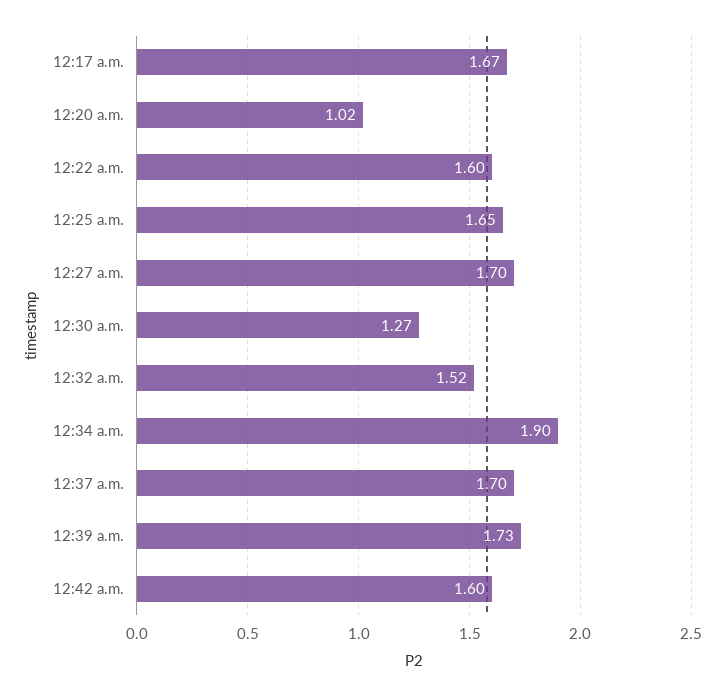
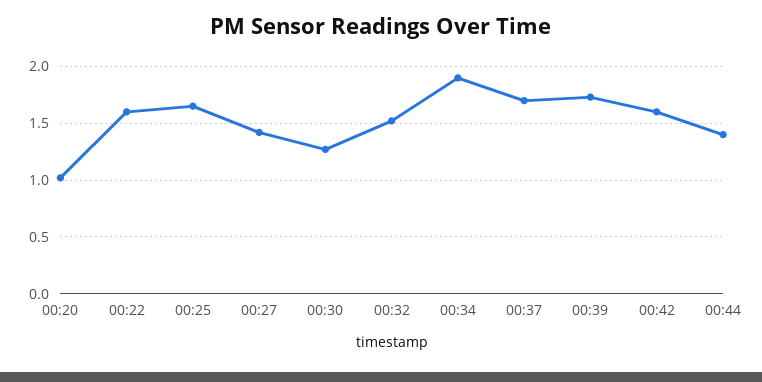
12:17 a.m.: 1.67 -> none
12:27 a.m.: 1.7 -> 1.4
00:44: none -> 1.4

